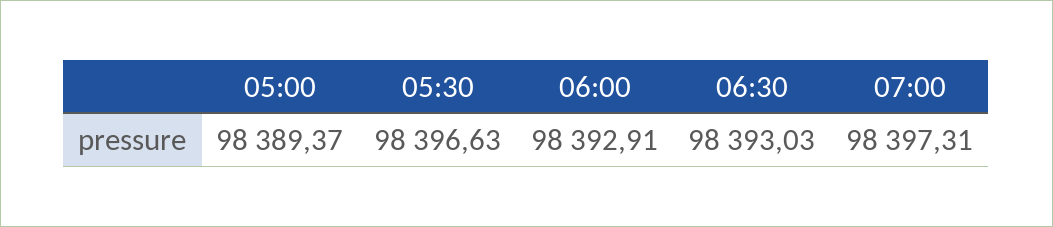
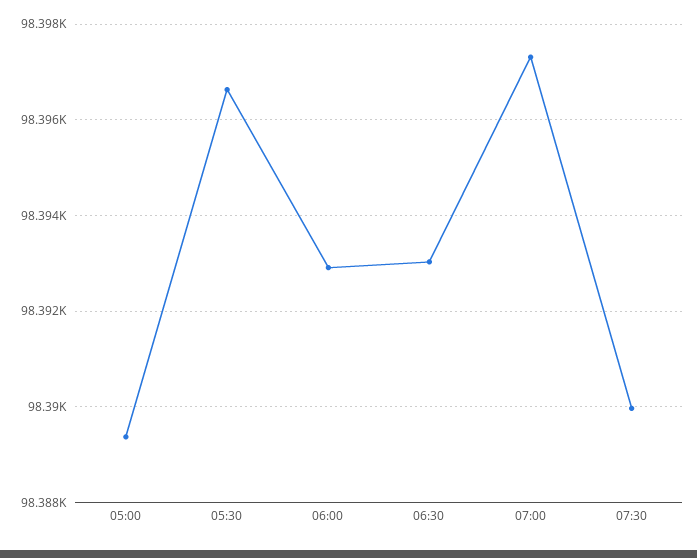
07:30: none -> 98390

